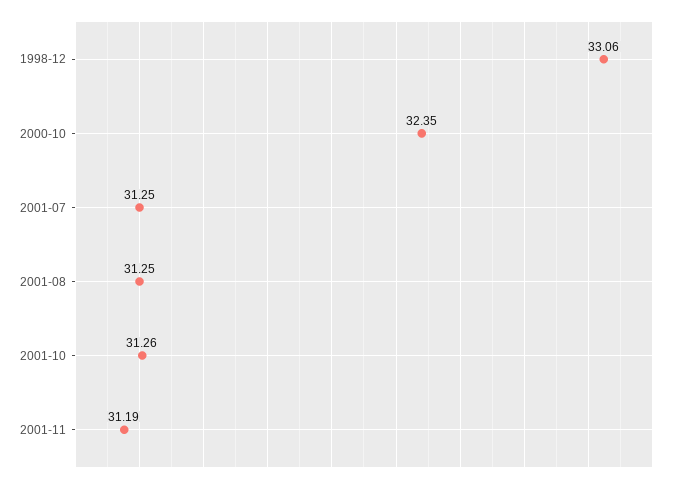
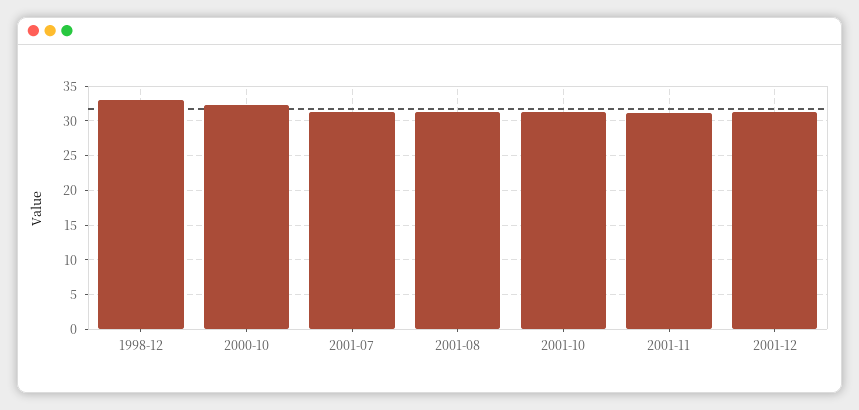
2001-12: none -> 31

